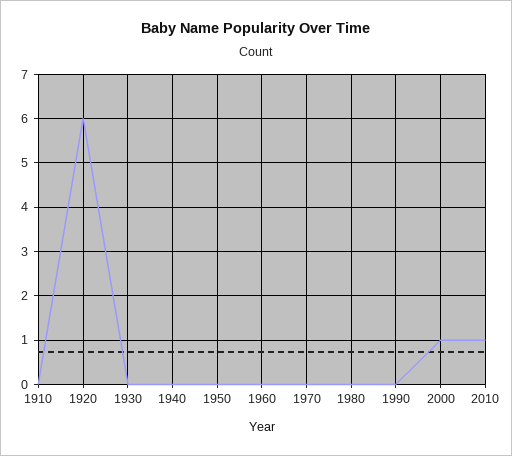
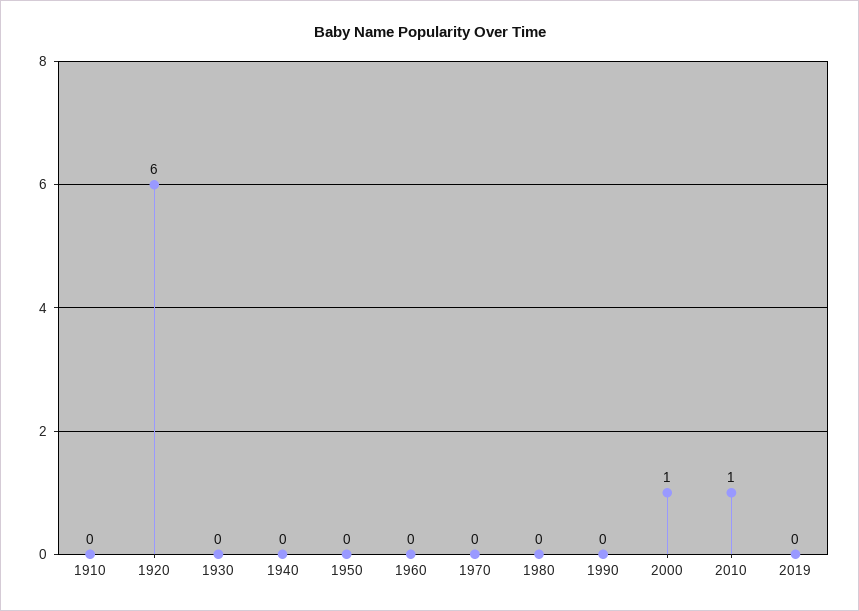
2019: none -> 0

